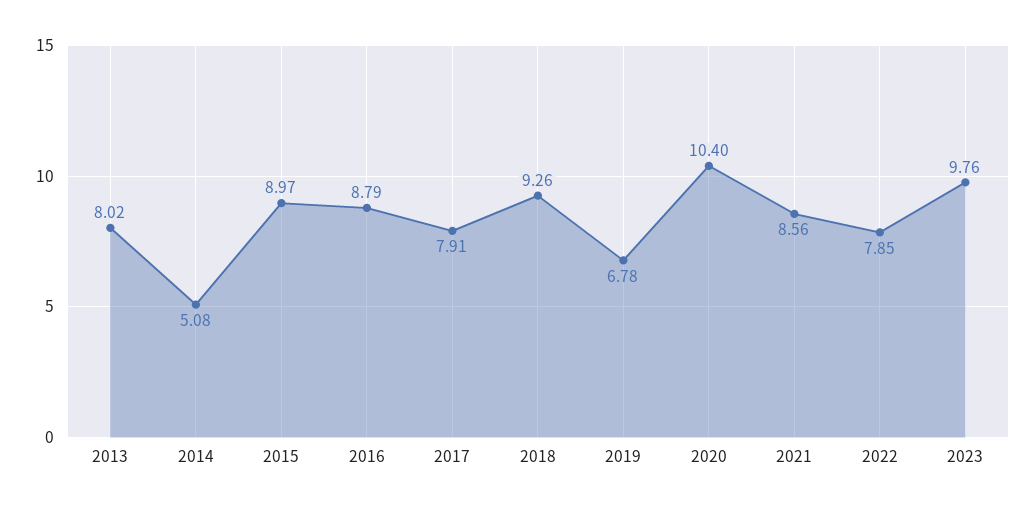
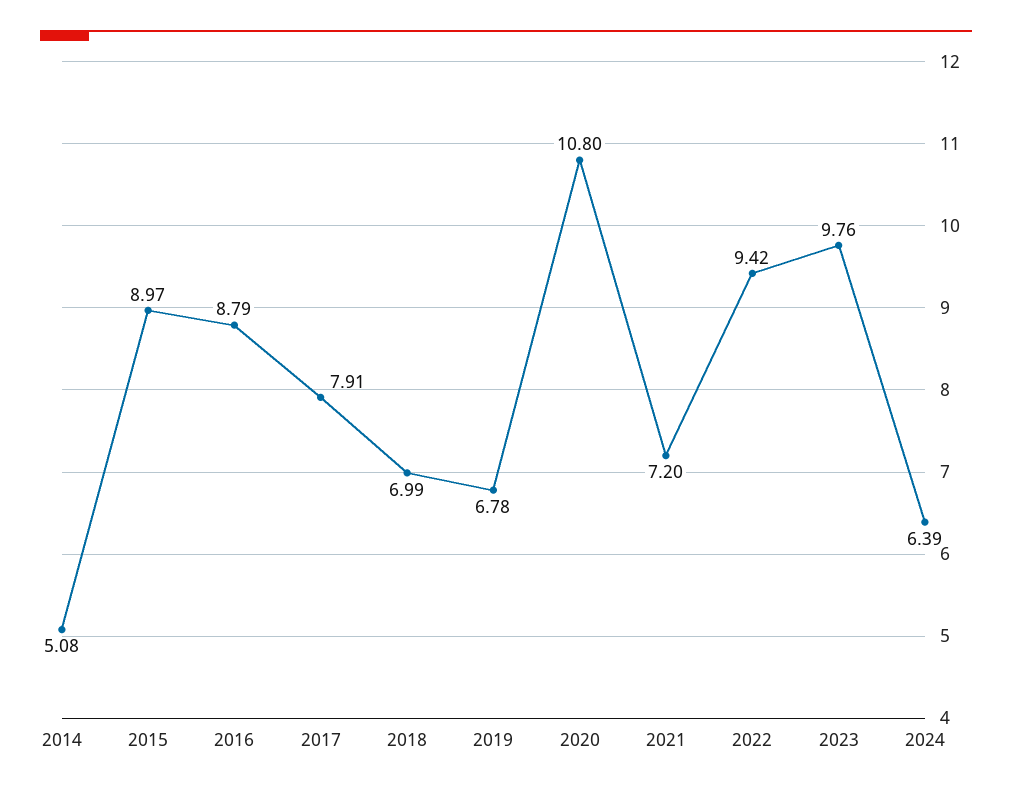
2013: 8.02 -> none
2018: 9.26 -> 6.99
2020: 10.4 -> 10.8
2021: 8.56 -> 7.2
2022: 7.85 -> 9.42
2024: none -> 6.39

